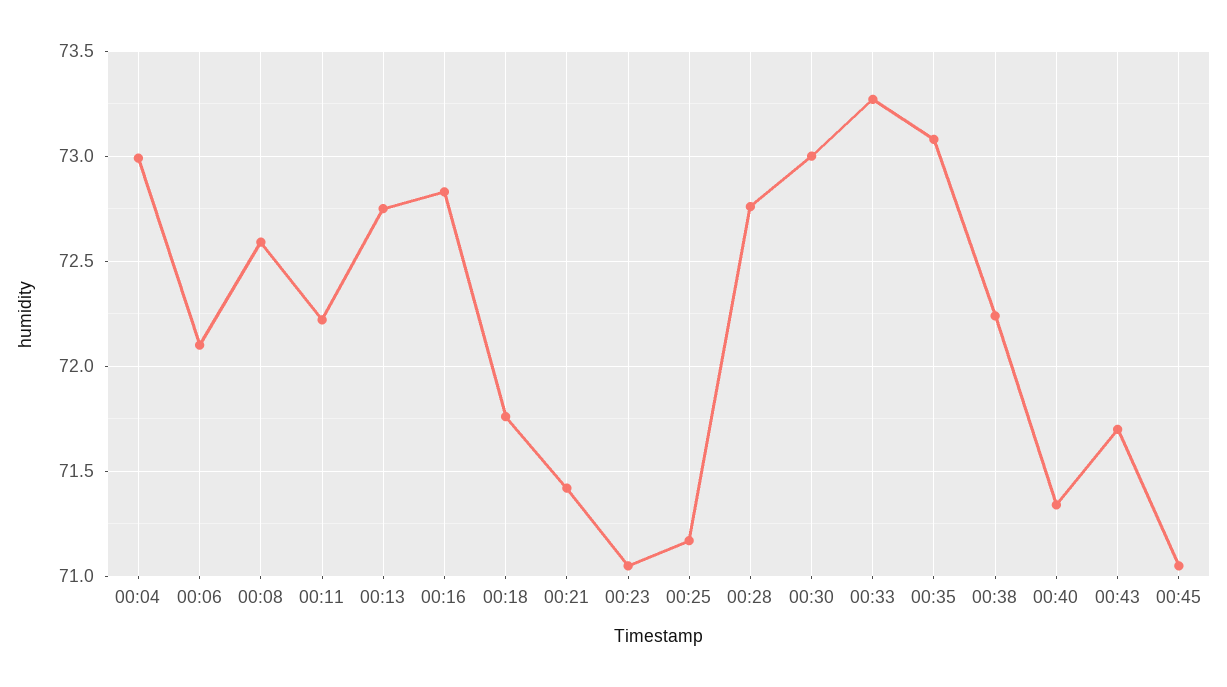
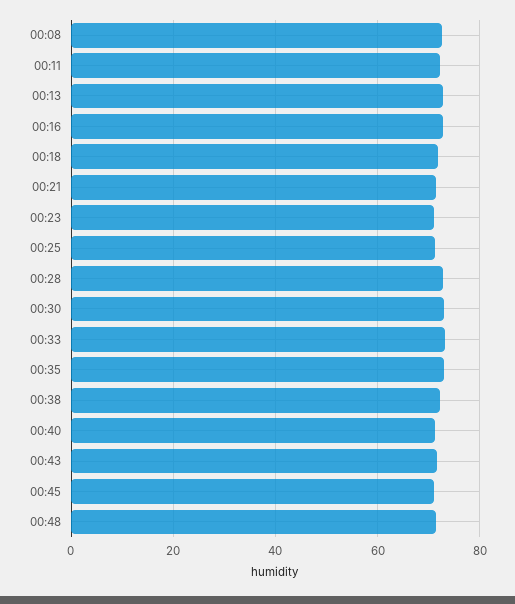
00:04: 73 -> none
00:06: 72.1 -> none
00:48: none -> 72

